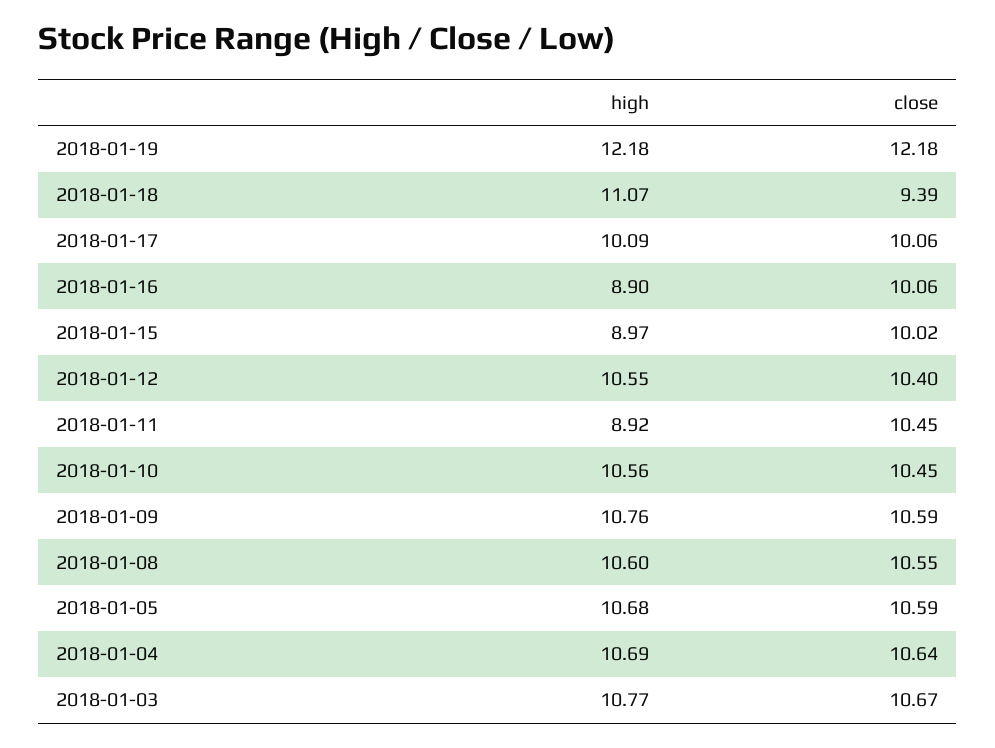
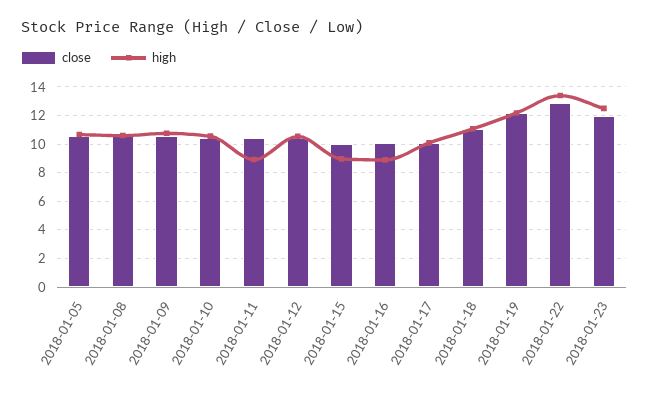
close, 2018-01-18: 9.39 -> 11
high, 2018-01-04: 10.69 -> none
close, 2018-01-04: 10.64 -> none
high, 2018-01-03: 10.77 -> none
close, 2018-01-03: 10.67 -> none
close, 2018-01-22: none -> 13
high, 2018-01-22: none -> 13.5
close, 2018-01-23: none -> 12
high, 2018-01-23: none -> 12.5

